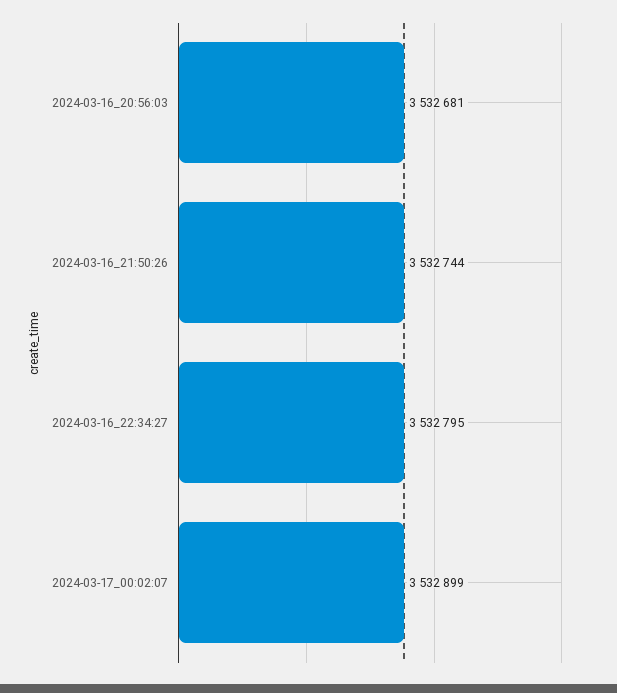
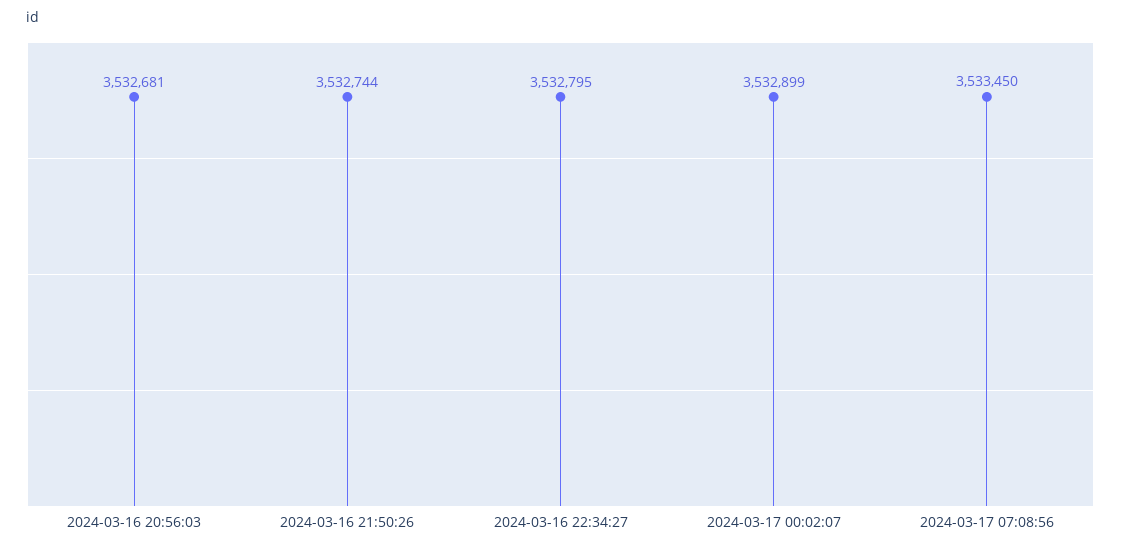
2024-03-17 07:08:56: none -> 3533450

